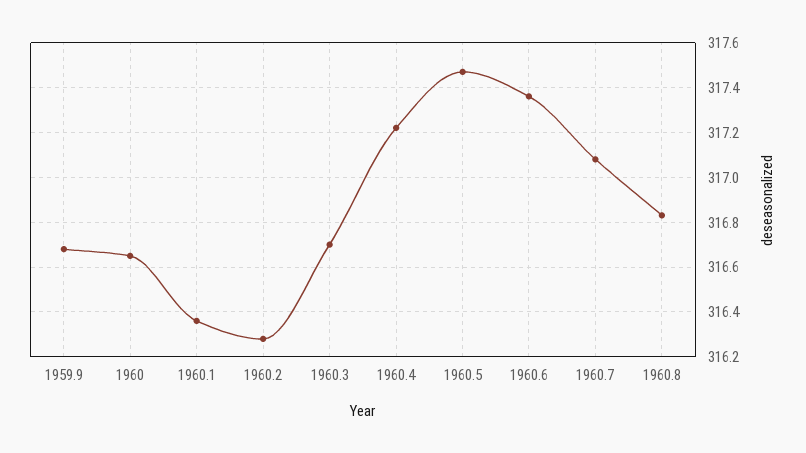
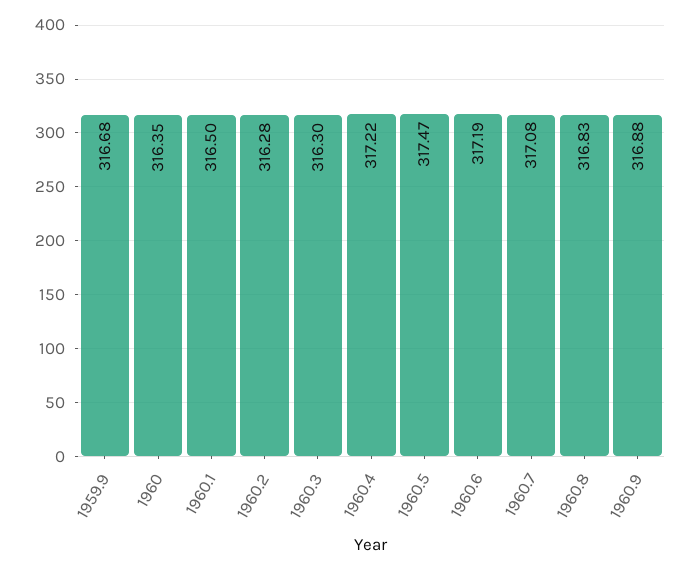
1960: 316.65 -> 316.35
1960.1: 316.35 -> 316.5
1960.3: 316.7 -> 316.3
1960.6: 317.35 -> 317.19
1960.9: none -> 316.88

